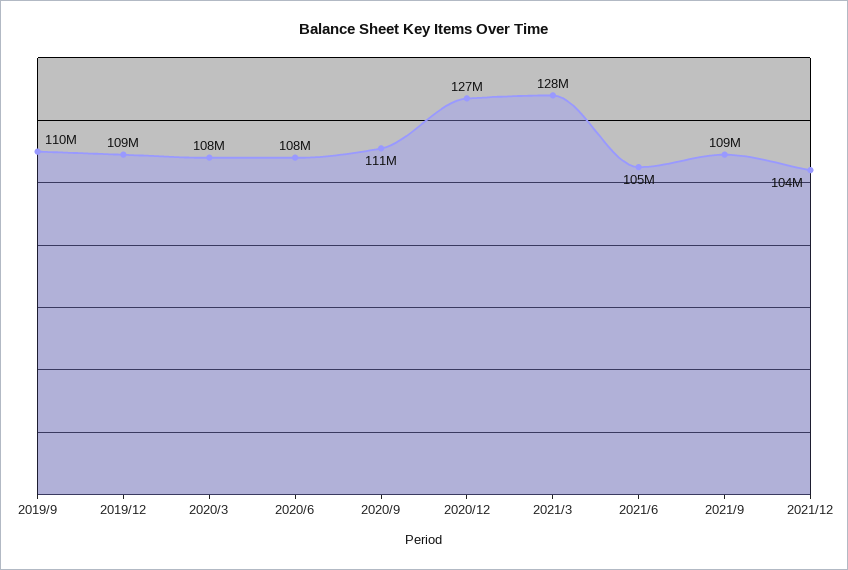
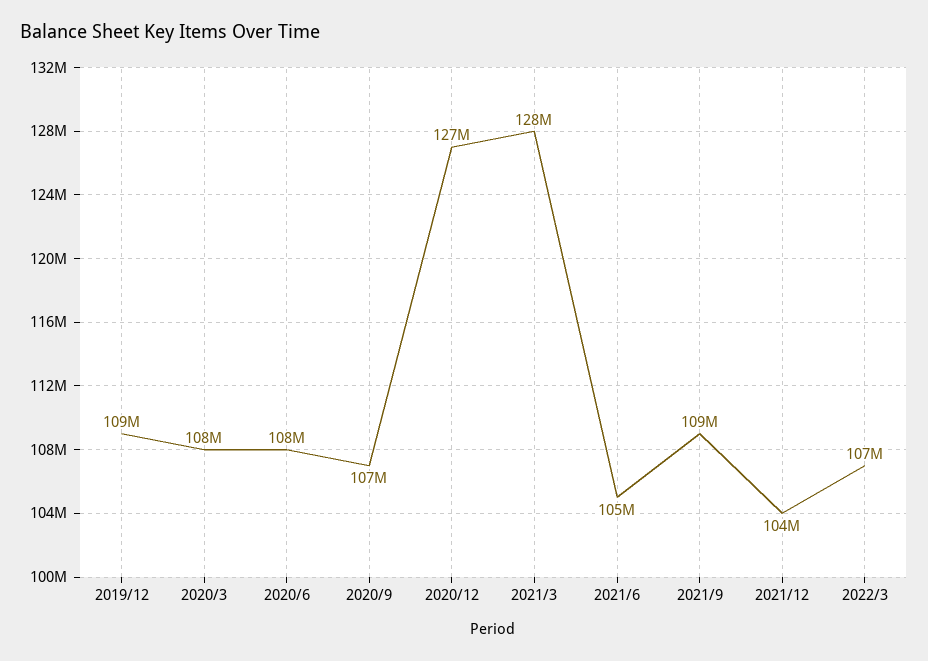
2019/9: 110000000 -> none
2020/9: 111000000 -> 107000000
2022/3: none -> 107000000

